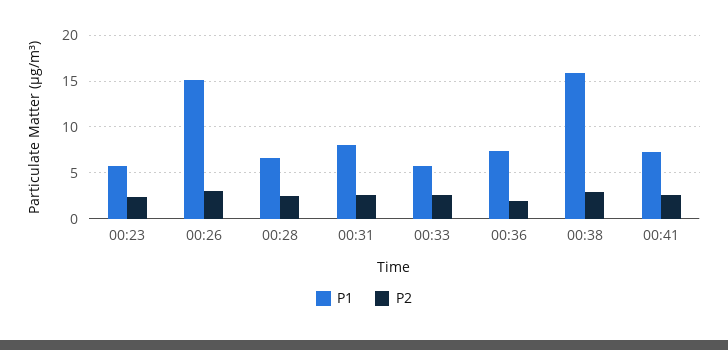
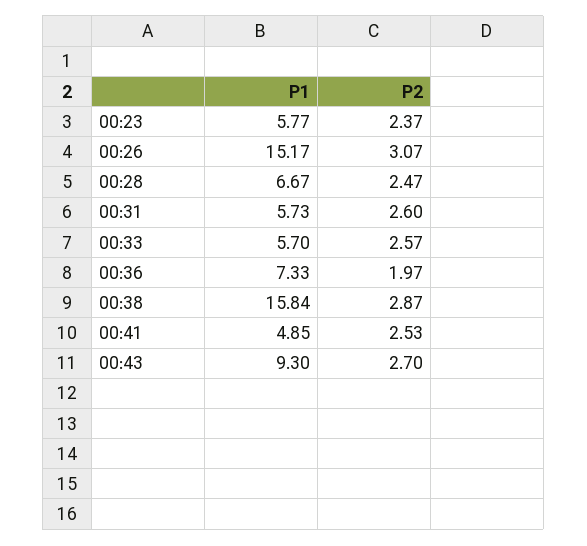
P1, 00:31: 8 -> 5.73
P1, 00:41: 7 -> 4.85
P1, 00:43: none -> 9.3
P2, 00:43: none -> 2.7

